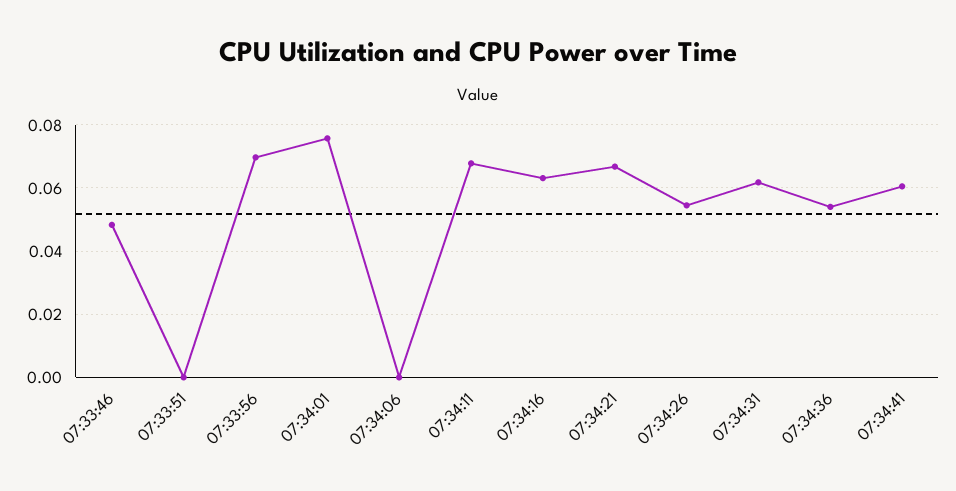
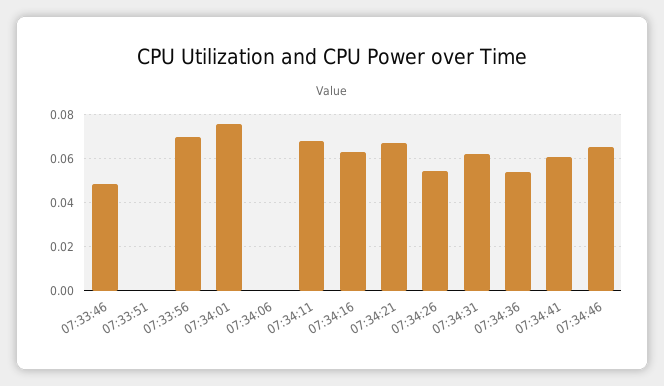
07:34:46: none -> 0.065

